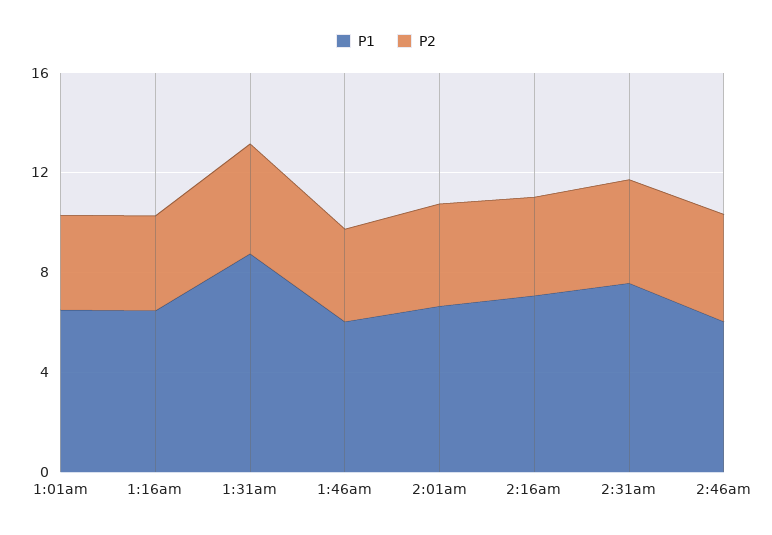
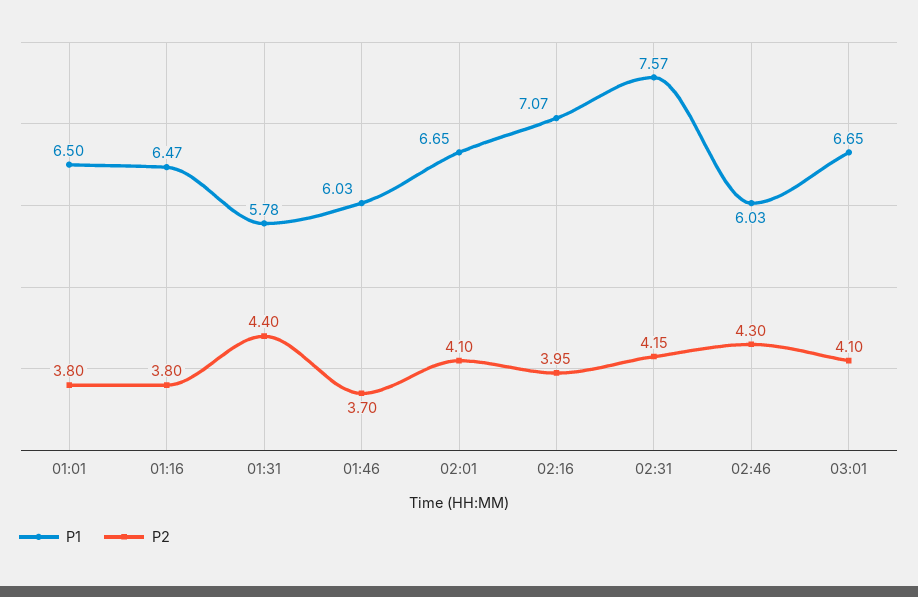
P1, 1:31am: 9 -> 5.78
P1, 03:01: none -> 6.65
P2, 03:01: none -> 4.1

